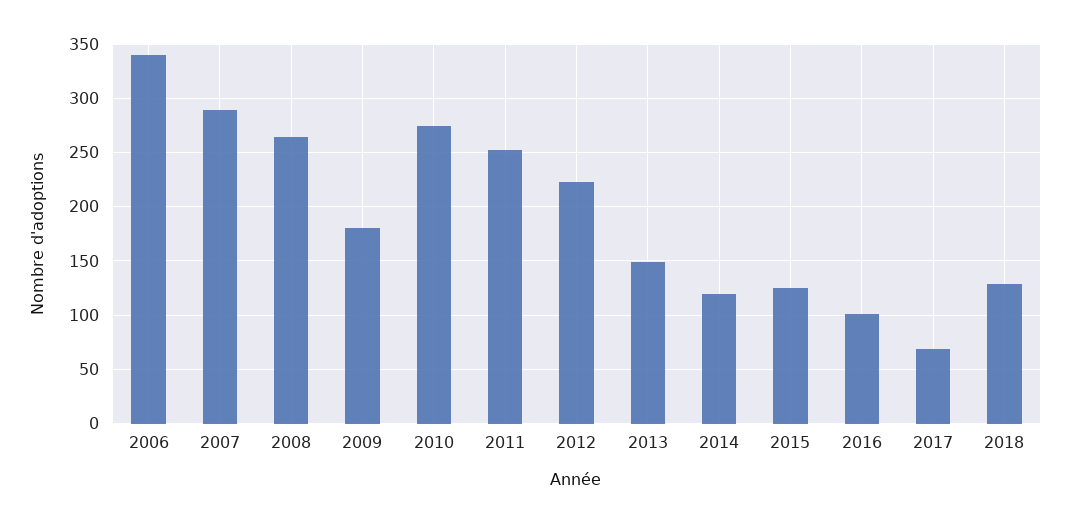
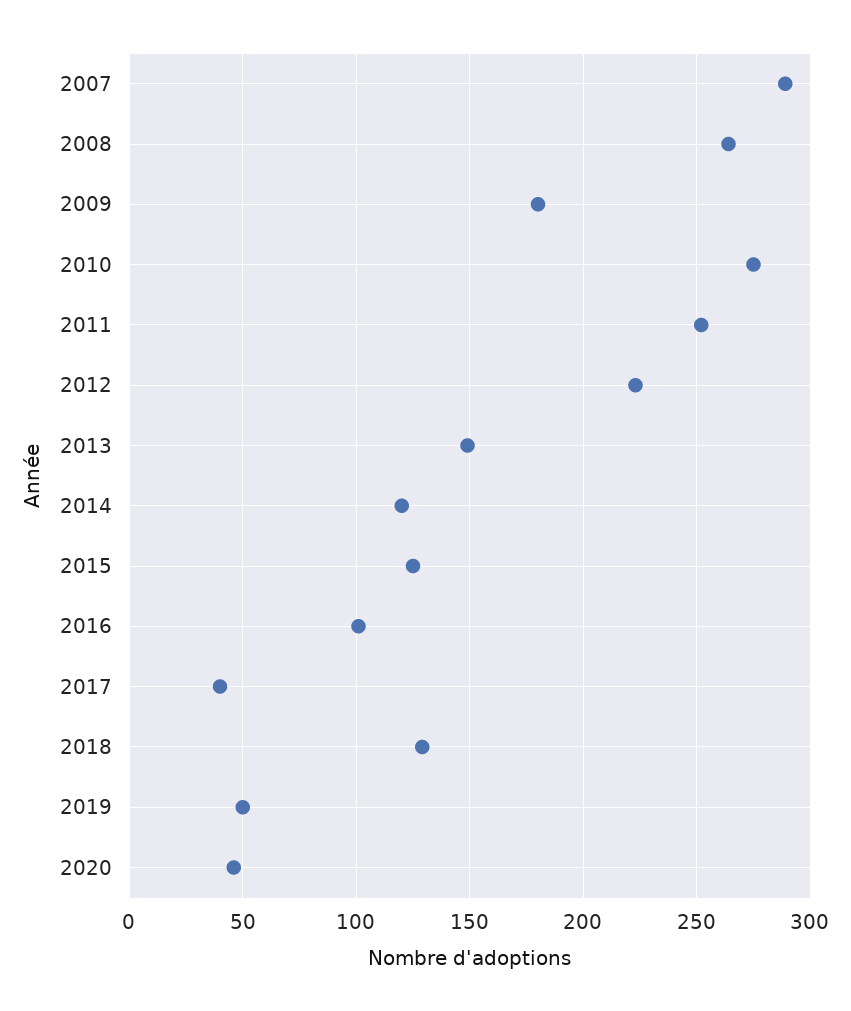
2006: 340 -> none
2017: 70 -> 40
2019: none -> 50
2020: none -> 45

